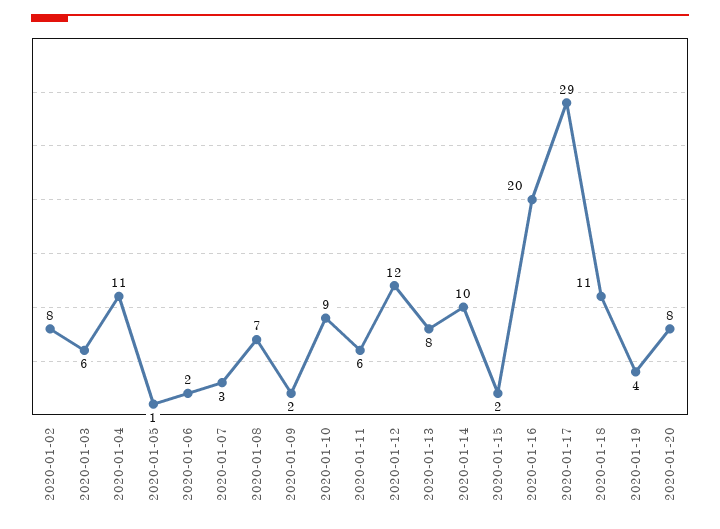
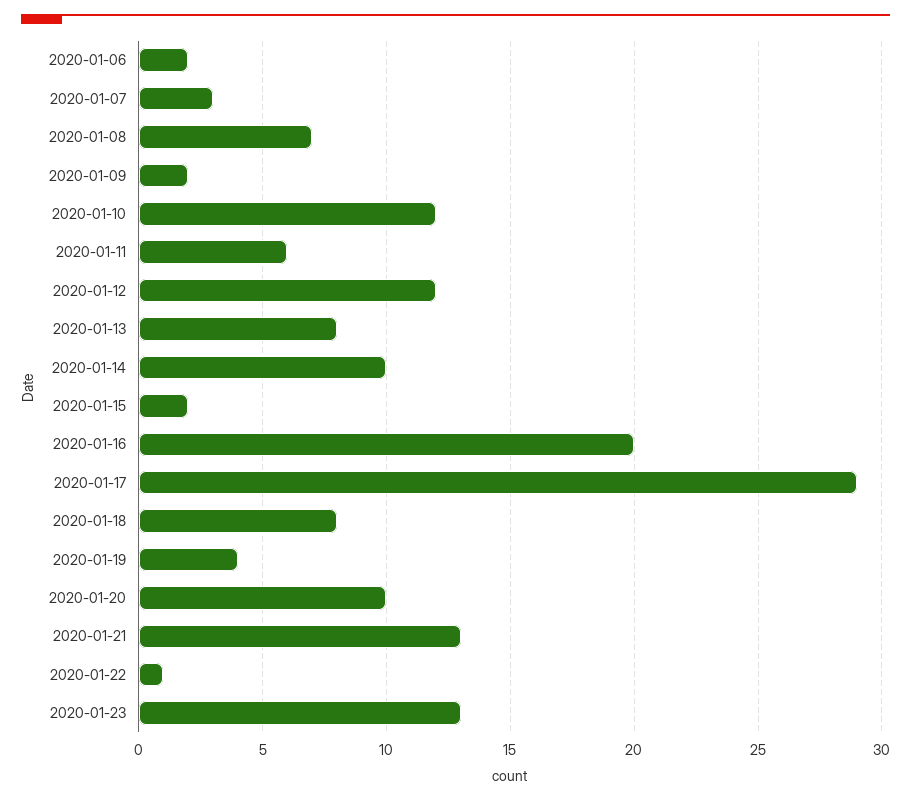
2020-01-02: 8 -> none
2020-01-03: 6 -> none
2020-01-04: 11 -> none
2020-01-05: 1 -> none
2020-01-10: 9 -> 12
2020-01-18: 11 -> 8
2020-01-20: 8 -> 10
2020-01-21: none -> 13
2020-01-22: none -> 1
2020-01-23: none -> 13

